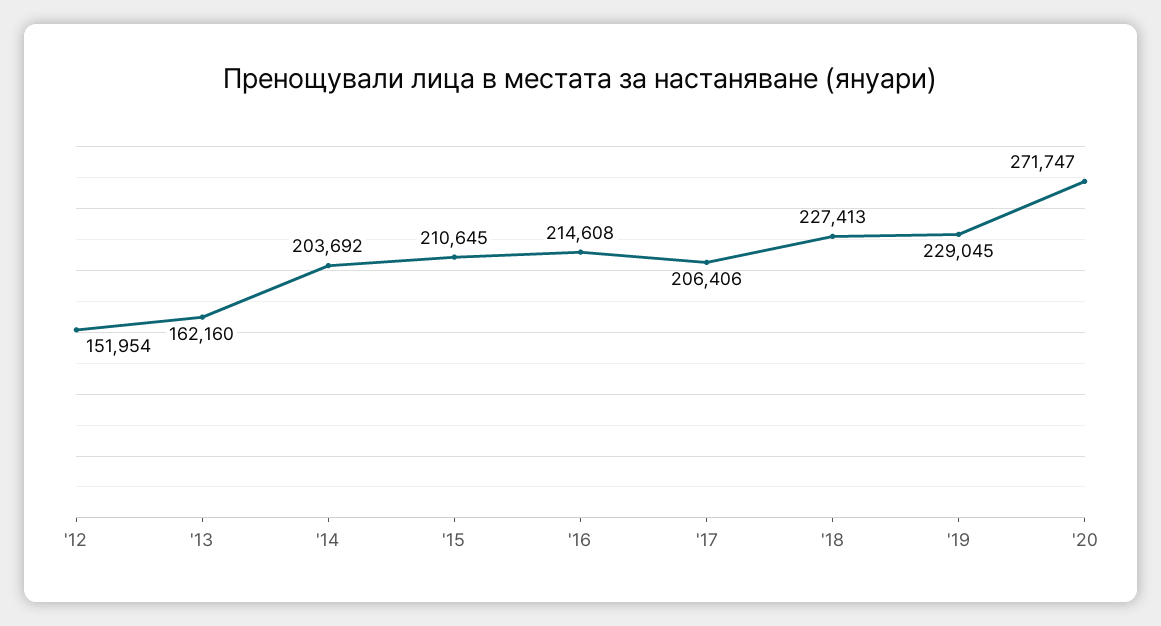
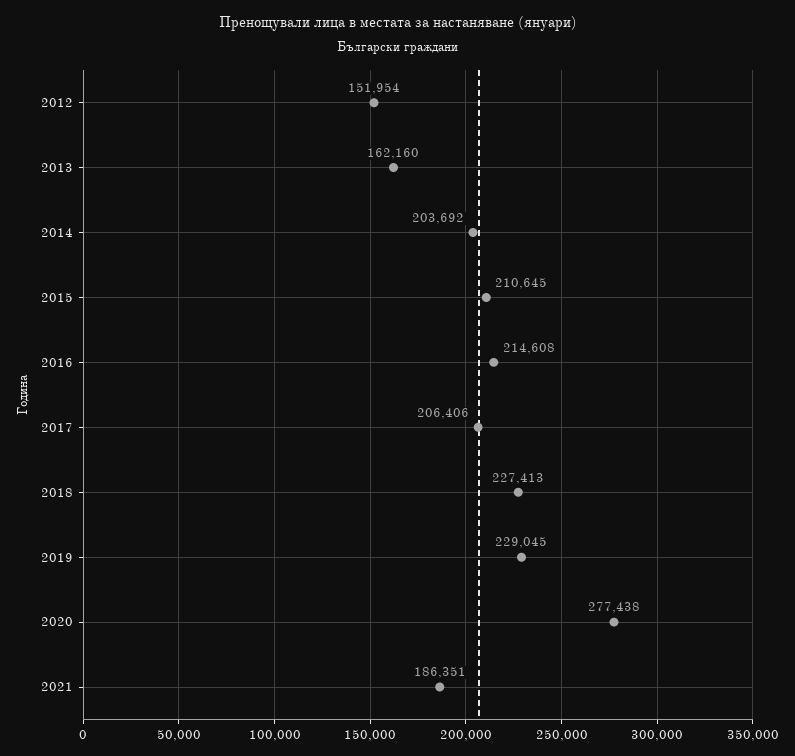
'20: 271747 -> 277438
2021: none -> 186351

